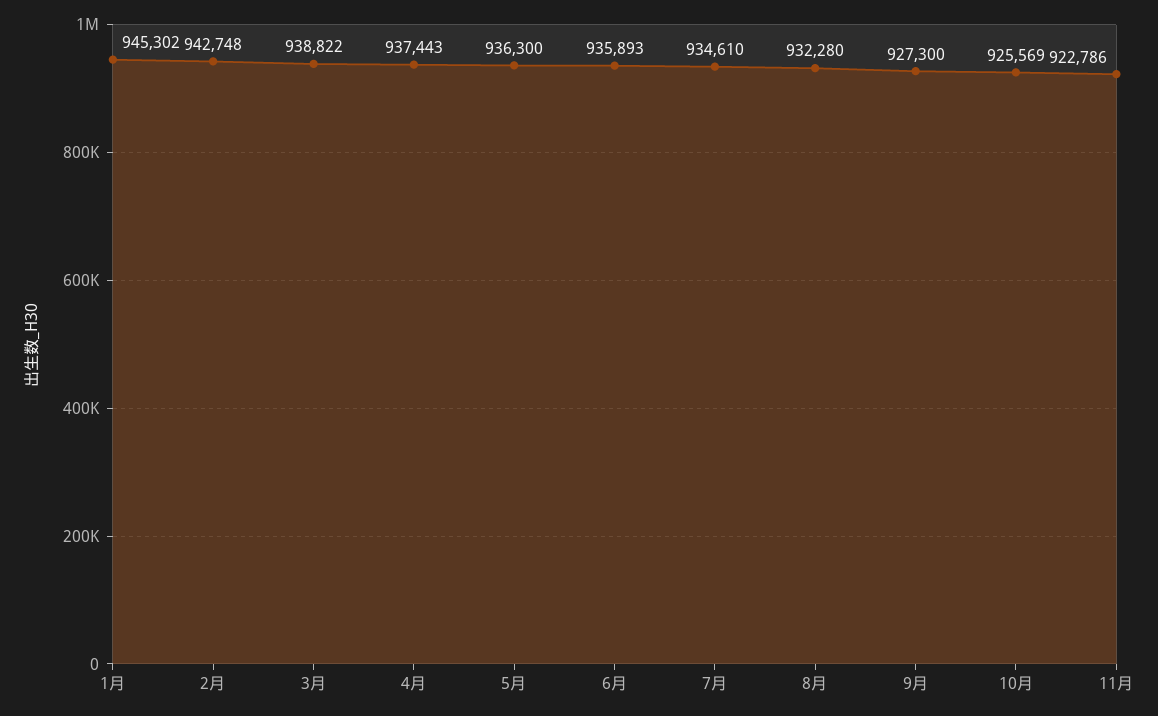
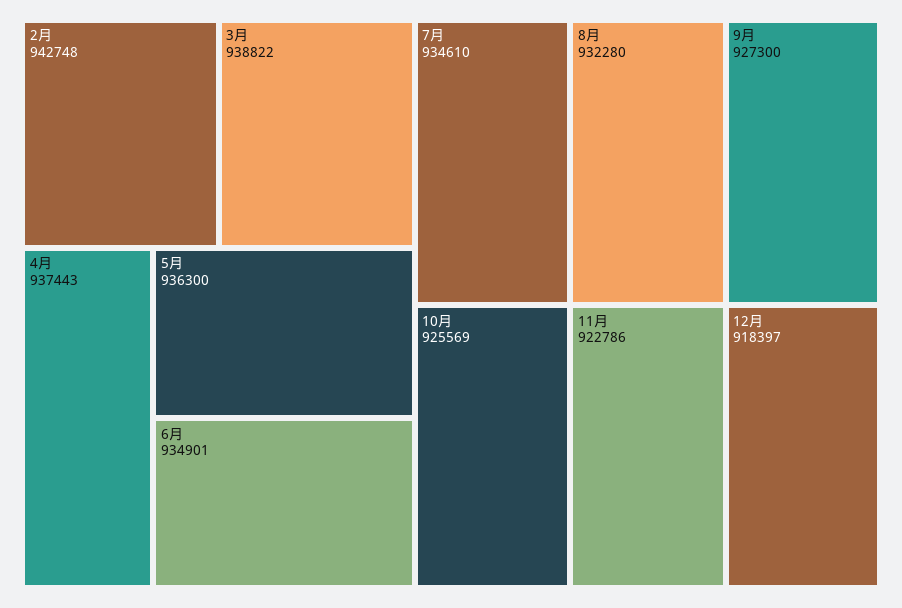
1月: 945302 -> none
6月: 935893 -> 934901
12月: none -> 918397

